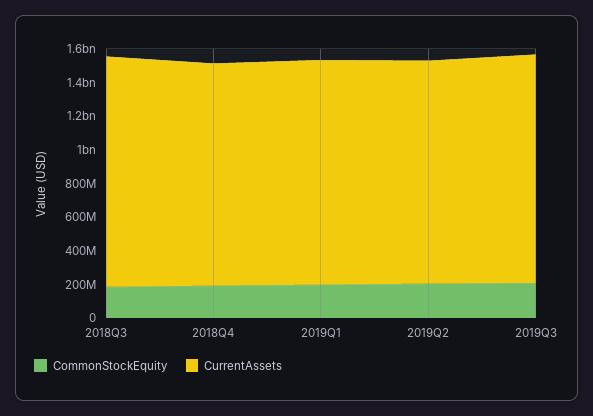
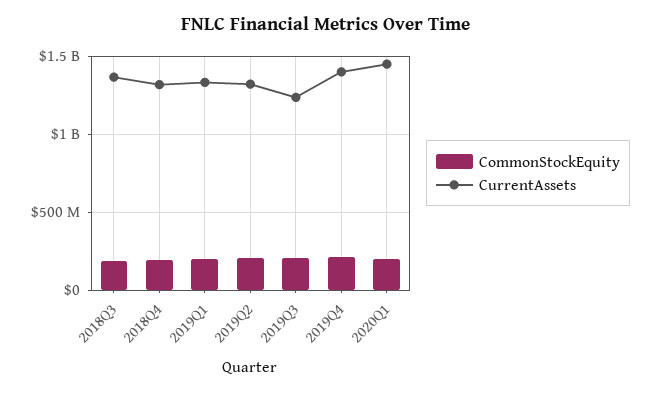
CurrentAssets, 2019Q3: 1350000000 -> 1250000000
CommonStockEquity, 2019Q4: none -> 200000000
CurrentAssets, 2019Q4: none -> 1400000000
CommonStockEquity, 2020Q1: none -> 200000000
CurrentAssets, 2020Q1: none -> 1450000000

